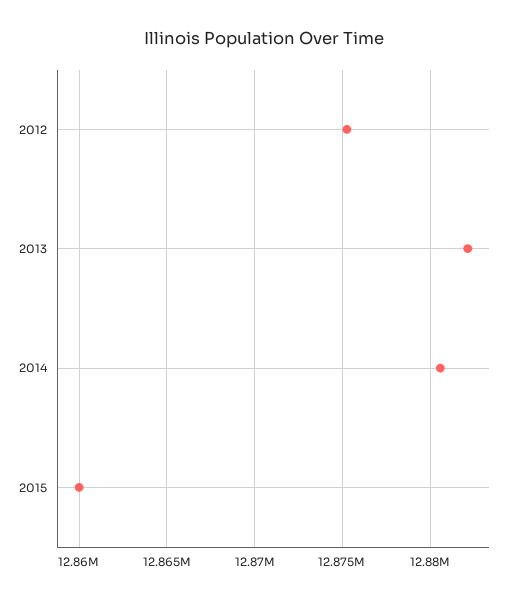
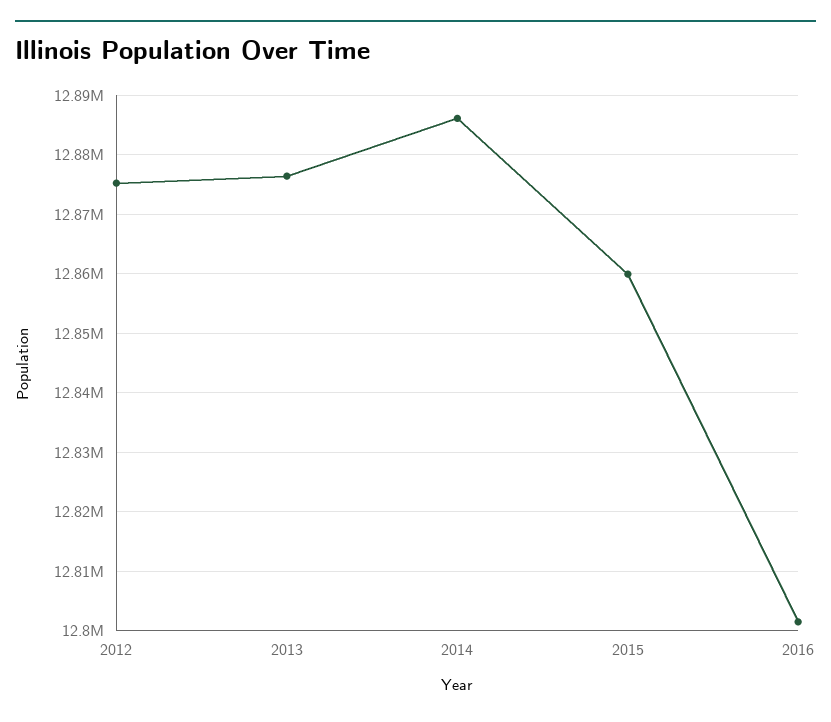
2013: 12882000 -> 12876000
2014: 12880500 -> 12886000
2016: none -> 12802000

